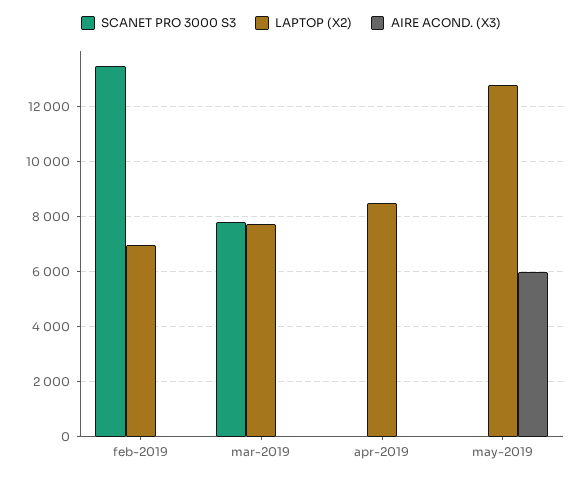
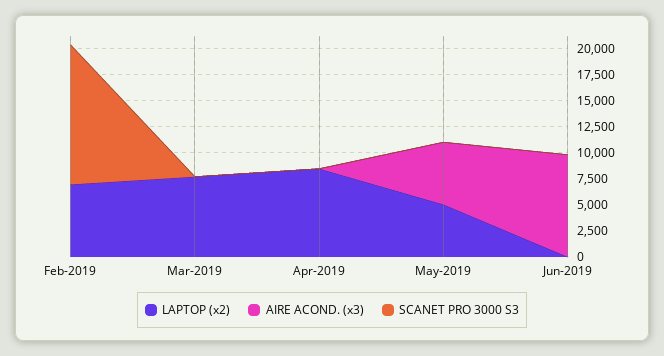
SCANET PRO 3000 S3, mar-2019: 7750 -> 0
LAPTOP (X2), may-2019: 12750 -> 5000
LAPTOP (X2), Jun-2019: none -> 0
AIRE ACOND. (X3), Jun-2019: none -> 10000
SCANET PRO 3000 S3, Jun-2019: none -> 0

